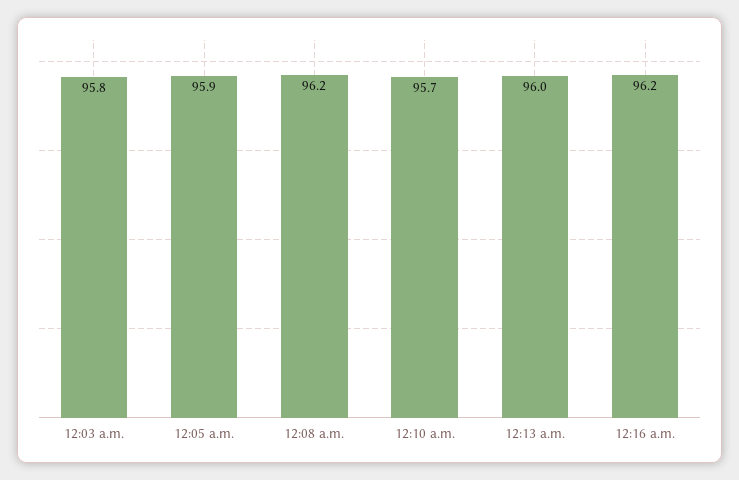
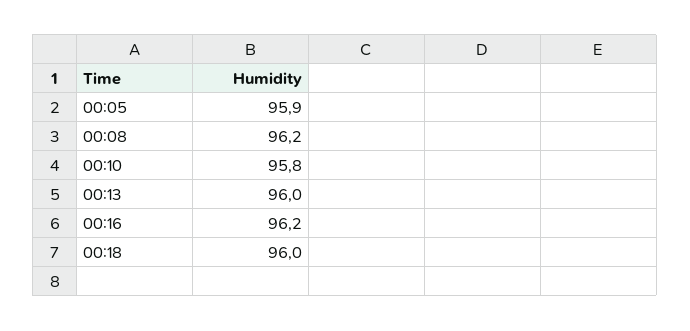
12:03 a.m.: 95.8 -> none
12:10 a.m.: 95.7 -> 95.8
00:18: none -> 96

